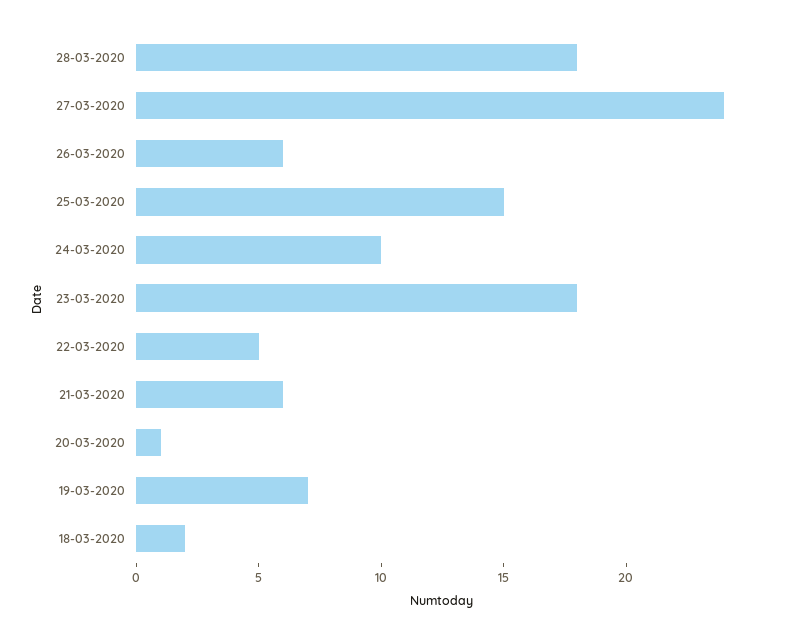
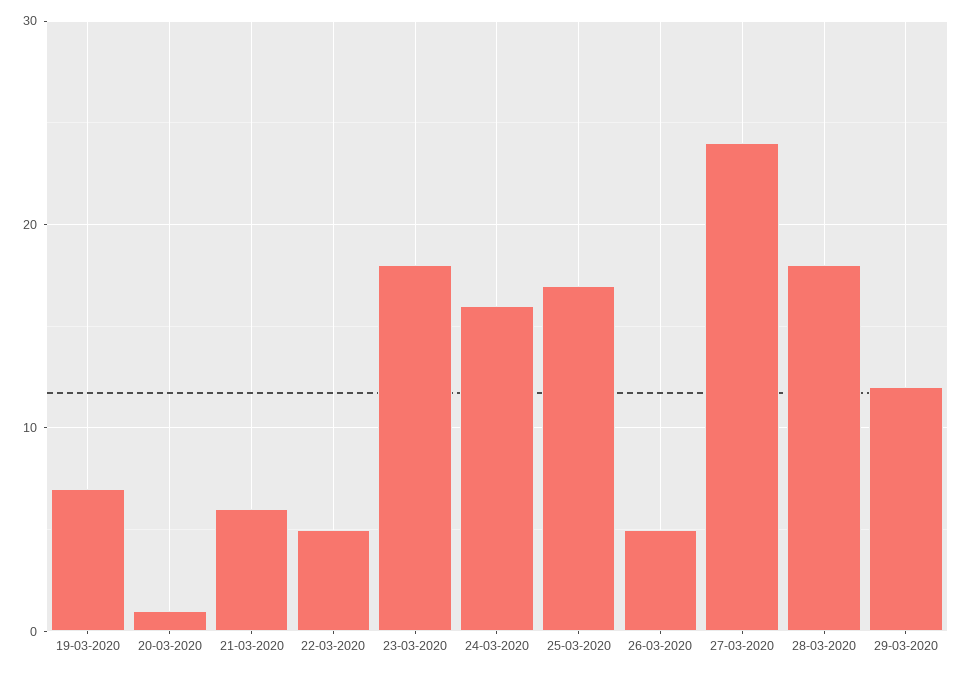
26-03-2020: 6 -> 5
25-03-2020: 15 -> 17
24-03-2020: 10 -> 16
18-03-2020: 2 -> none
29-03-2020: none -> 12

